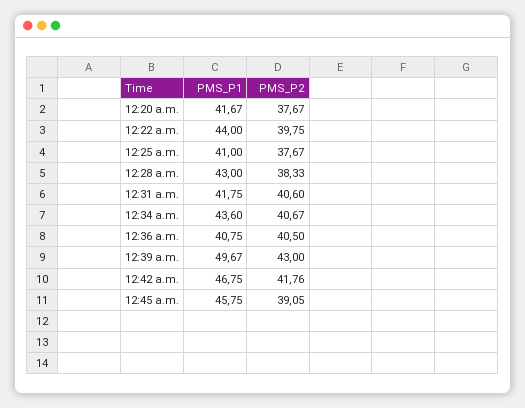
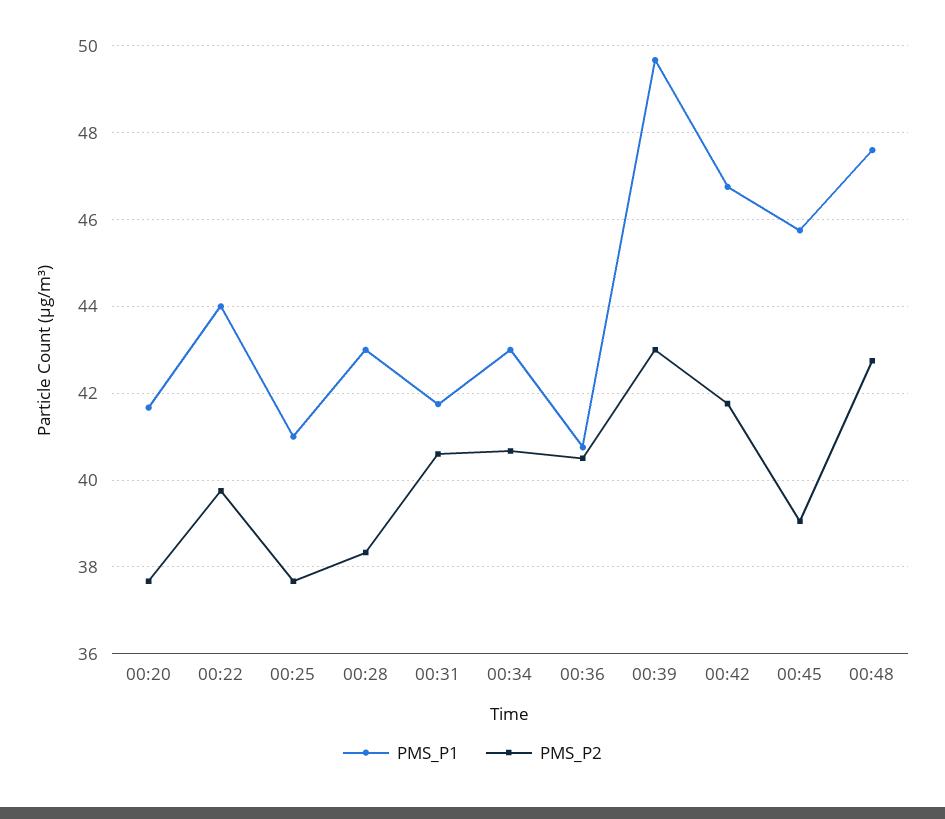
PMS_P1, 12:34 a.m.: 43.6 -> 43
PMS_P1, 00:48: none -> 47.6
PMS_P2, 00:48: none -> 42.8

